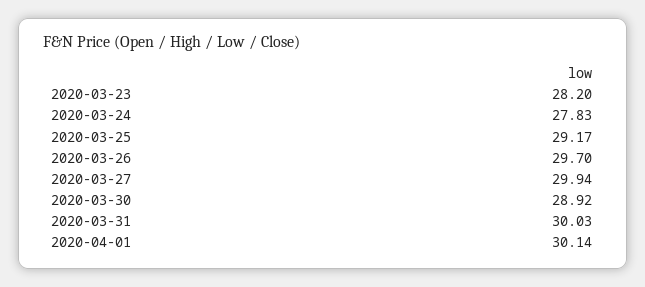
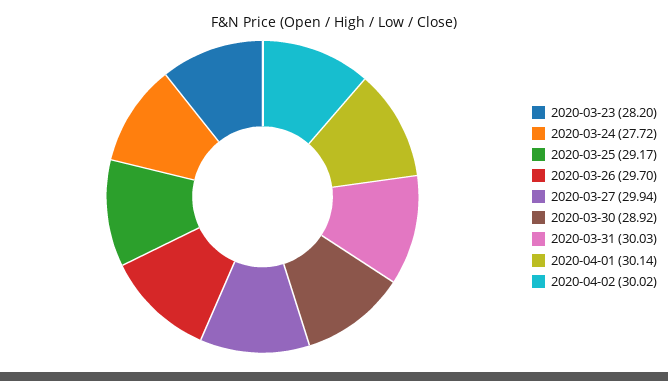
2020-03-24: 27.83 -> 27.72
2020-04-02: none -> 30.02

